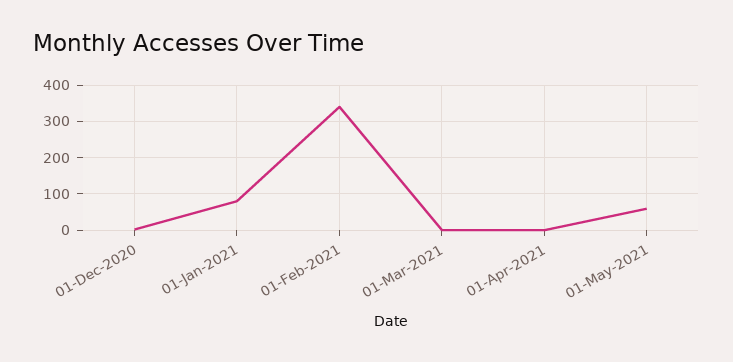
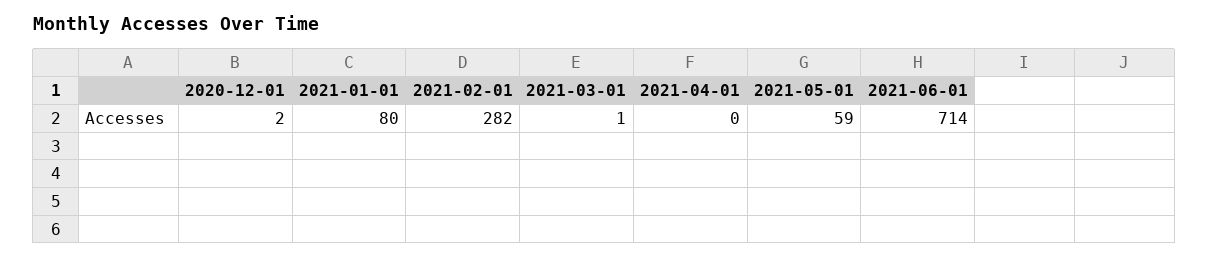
01-Feb-2021: 340 -> 282
2021-06-01: none -> 714

